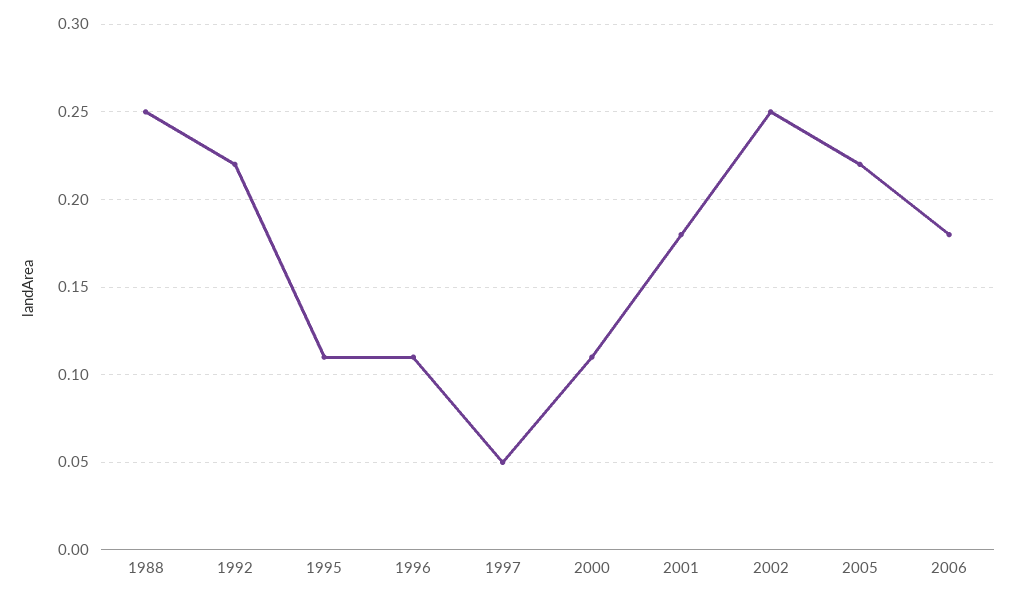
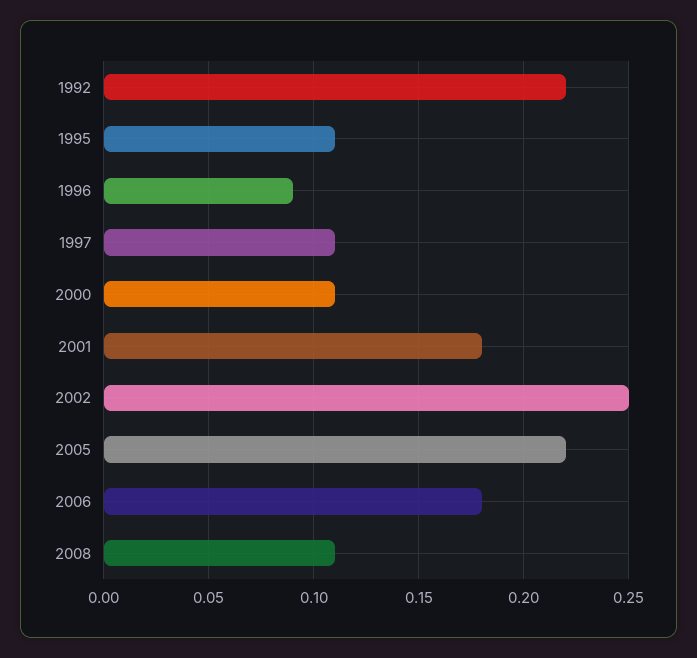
1988: 0.25 -> none
1996: 0.11 -> 0.09
1997: 0.05 -> 0.11
2008: none -> 0.11

